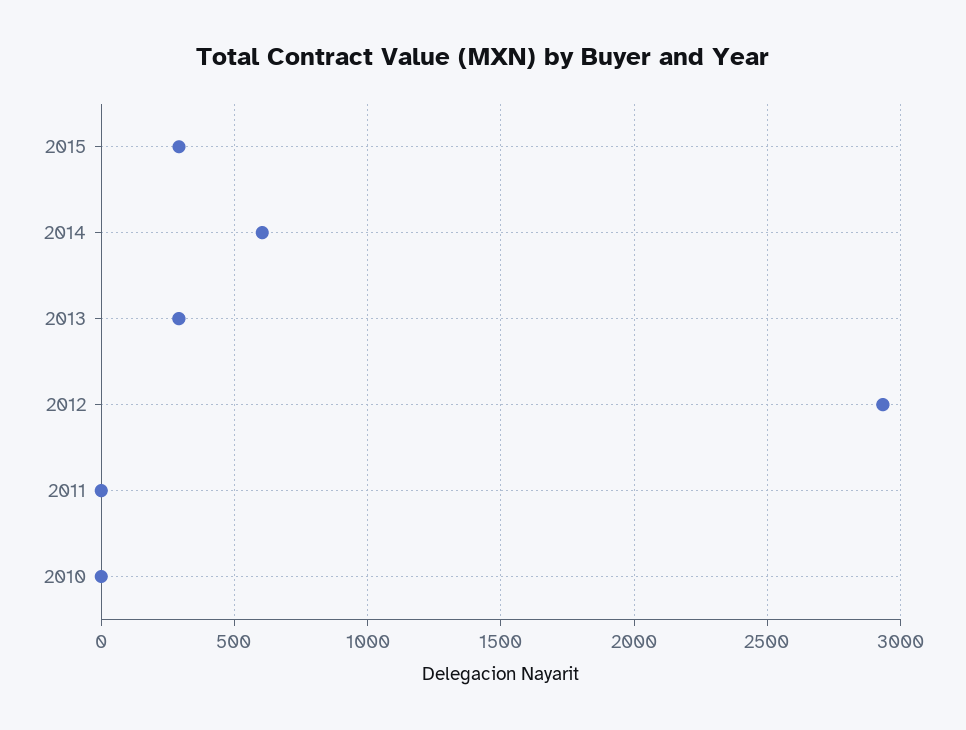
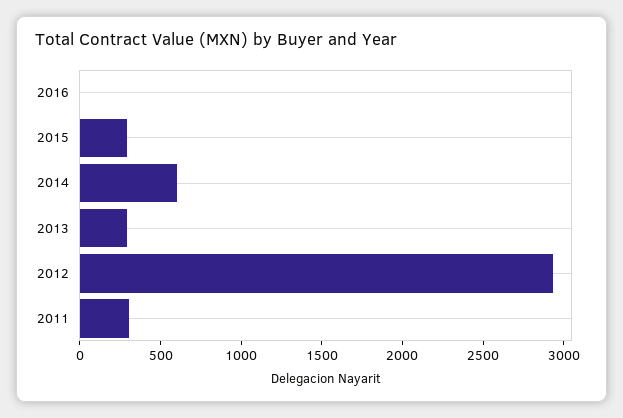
2011: 0 -> 300
2010: 0 -> none
2016: none -> 0

